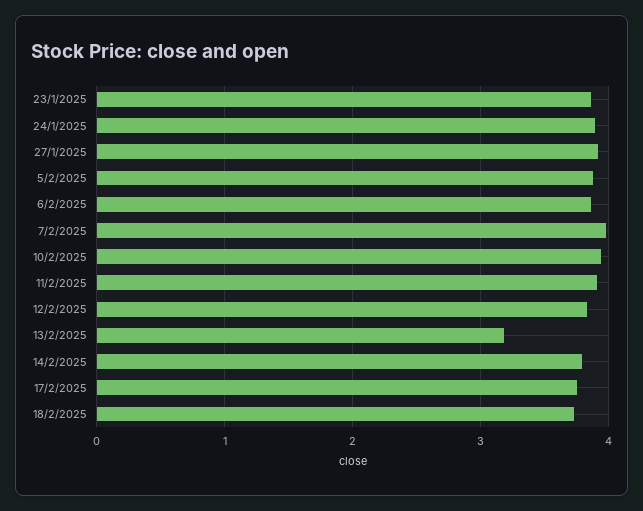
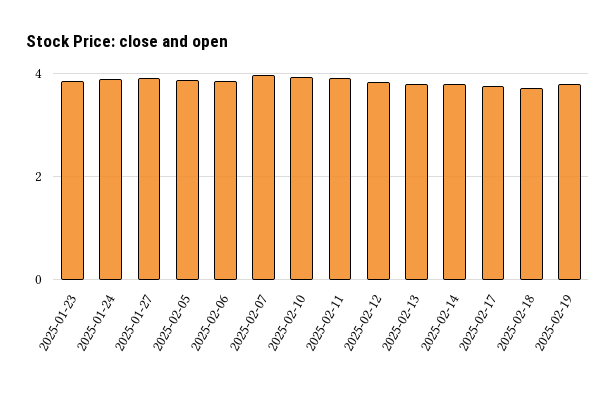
13/2/2025: 3.2 -> 3.8
2025-02-19: none -> 3.8

